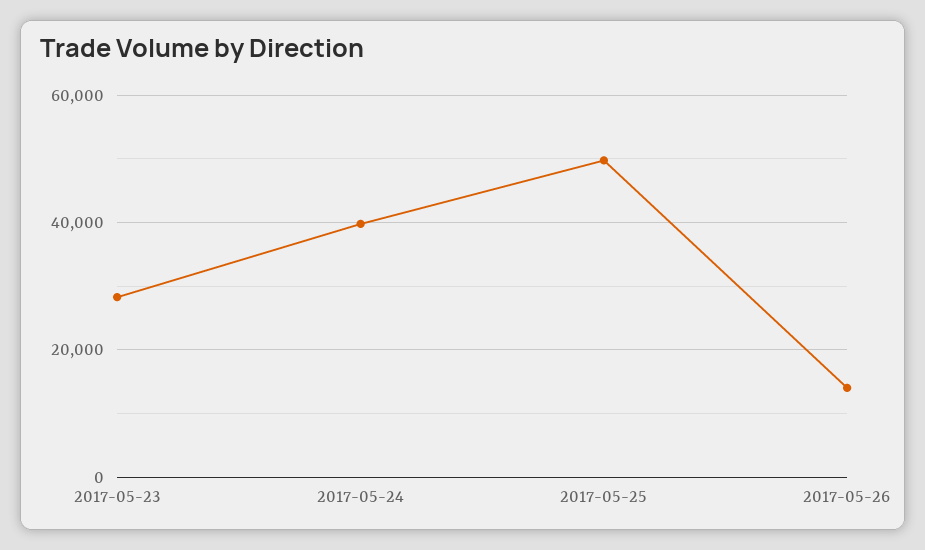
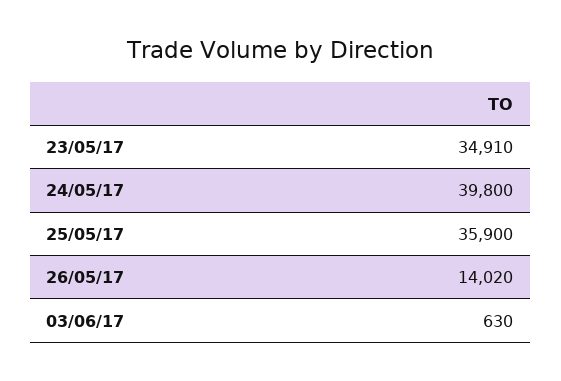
2017-05-23: 28000 -> 34910
2017-05-25: 50000 -> 35900
03/06/17: none -> 630

